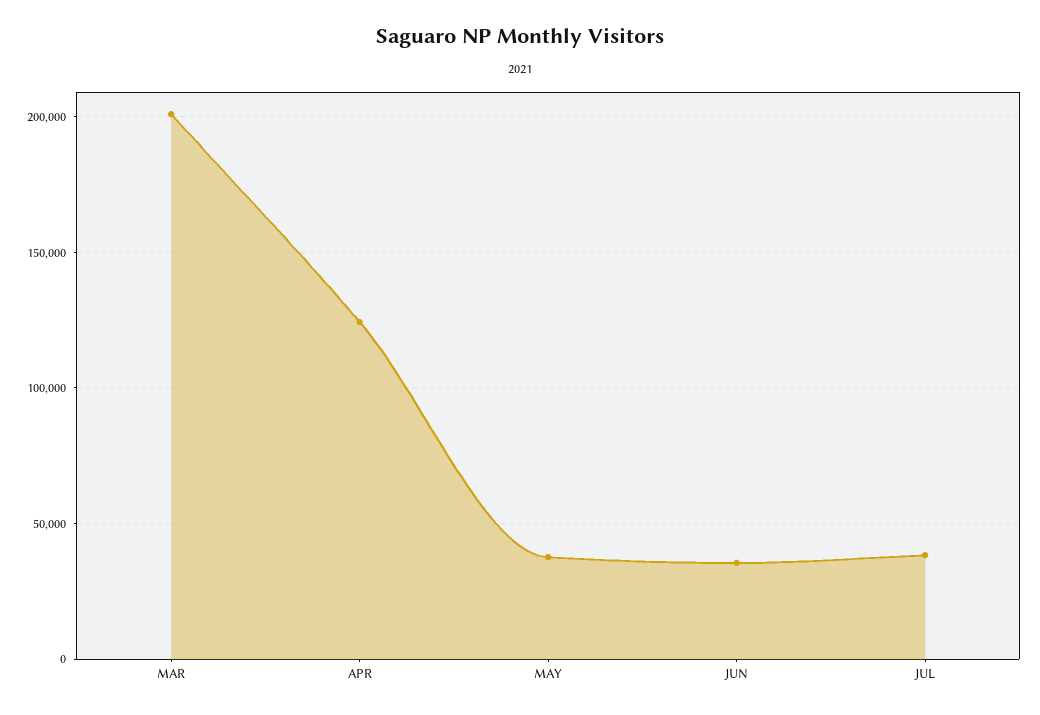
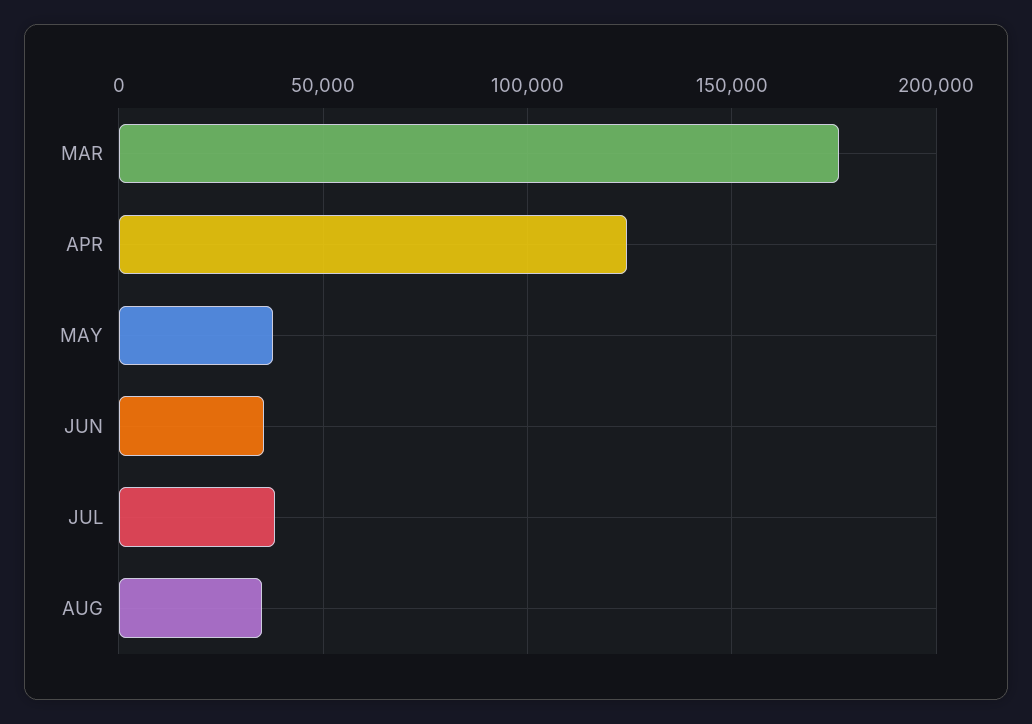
MAR: 200000 -> 175000
AUG: none -> 35000

